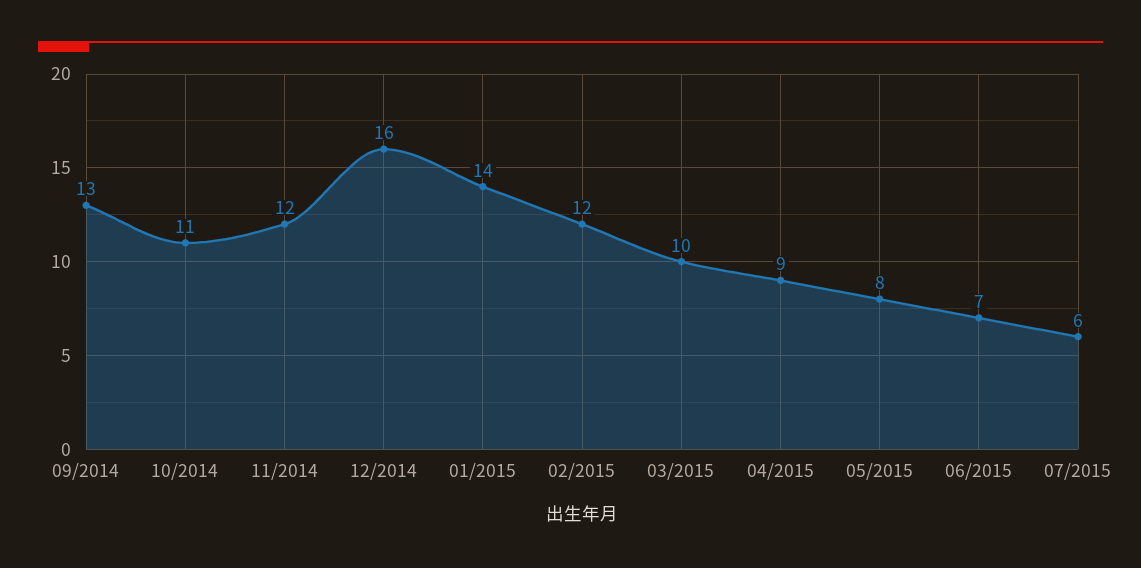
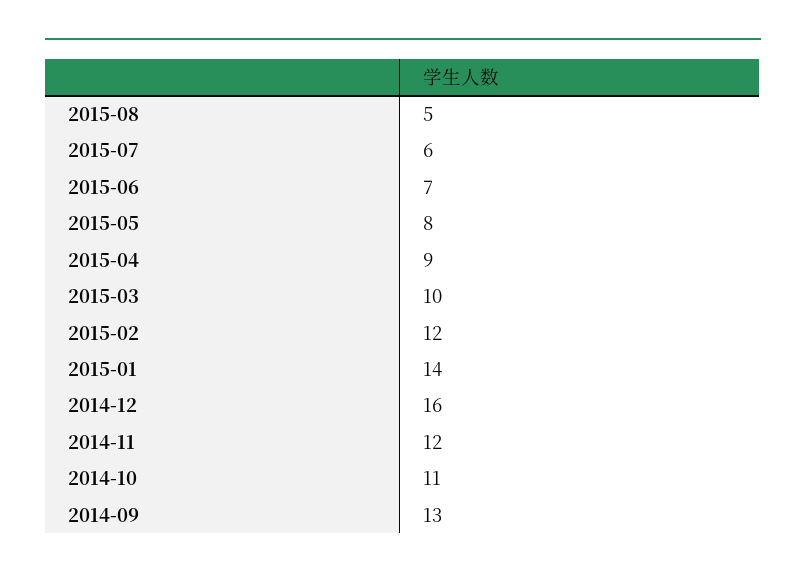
2015-08: none -> 5

